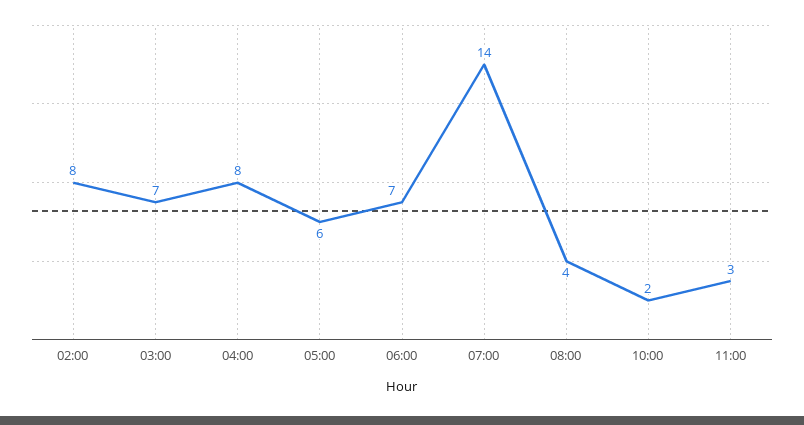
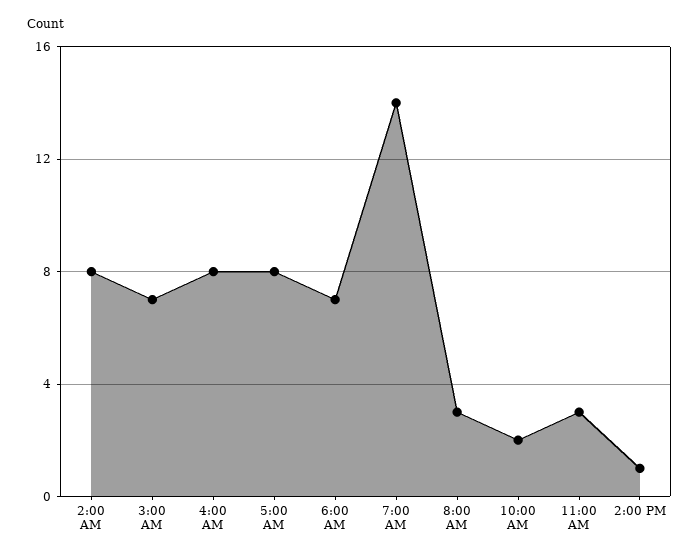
05:00: 6 -> 8
08:00: 4 -> 3
2:00 PM: none -> 1

